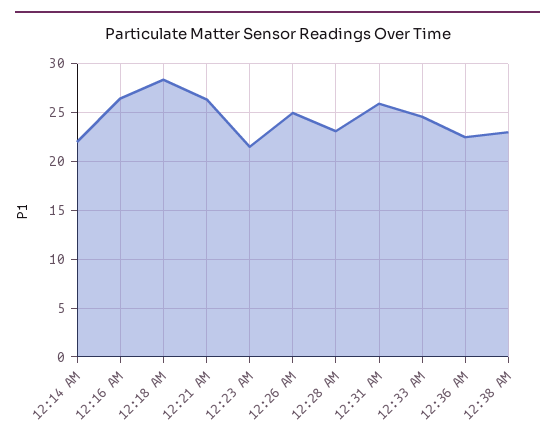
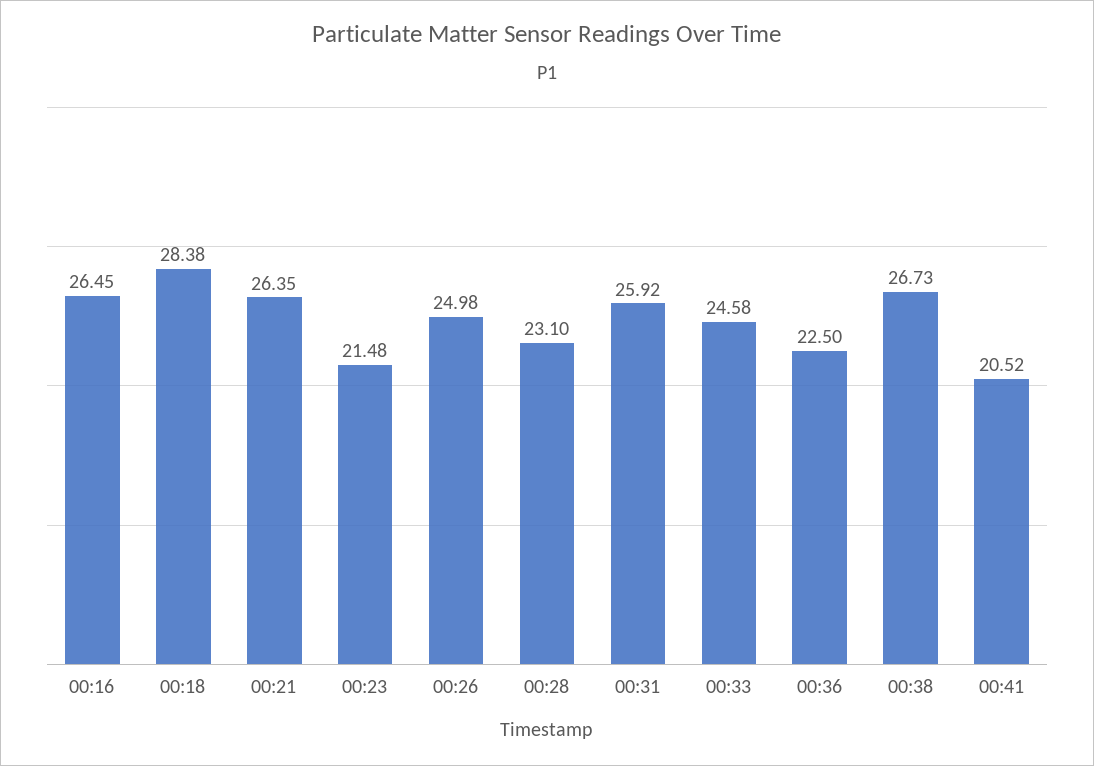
12:14 AM: 22 -> none
12:38 AM: 23 -> 26.73
00:41: none -> 20.52

